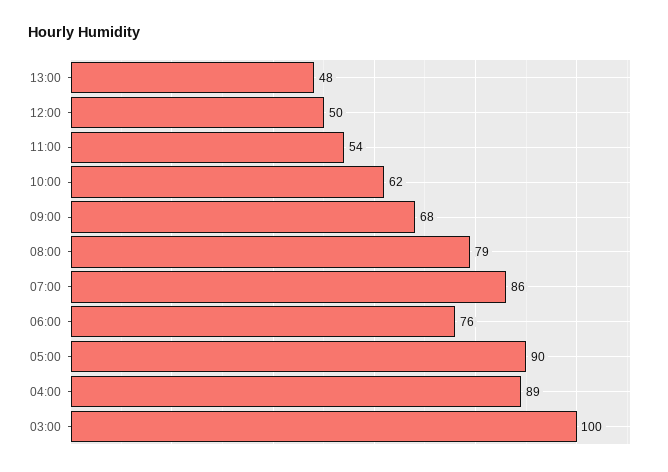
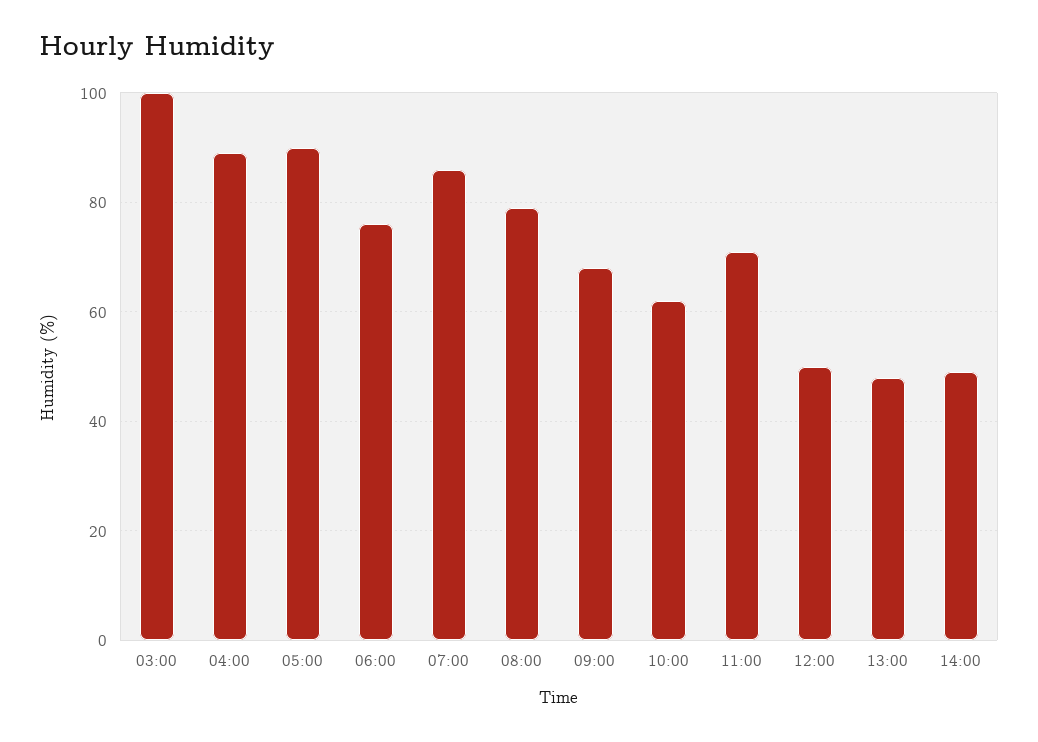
11:00: 54 -> 70
14:00: none -> 50

